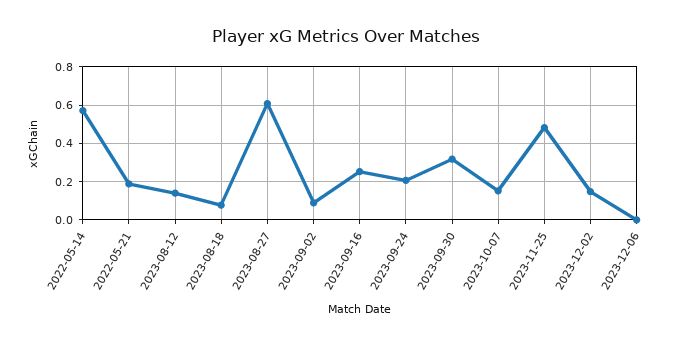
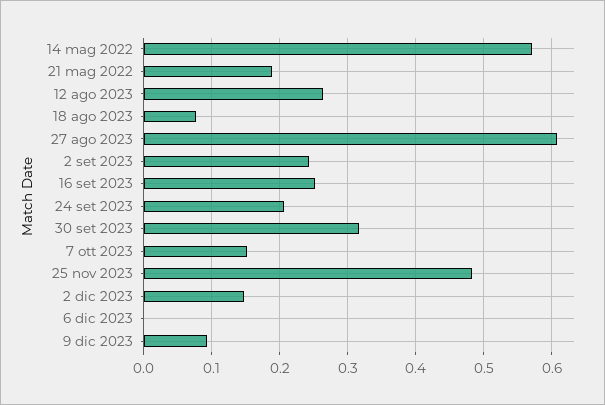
2023-08-12: 0.15 -> 0.26
2023-09-02: 0.1 -> 0.24
9 dic 2023: none -> 0.09

